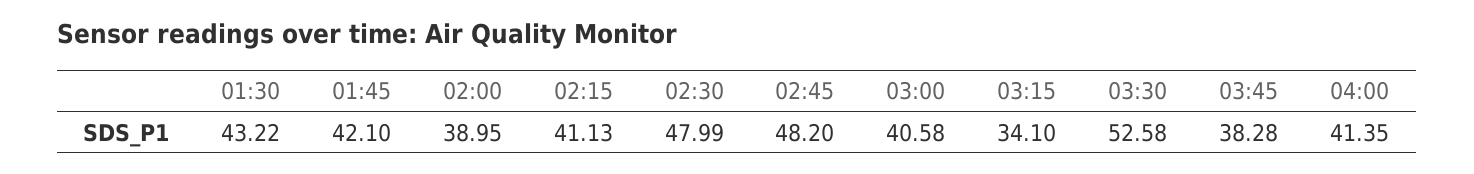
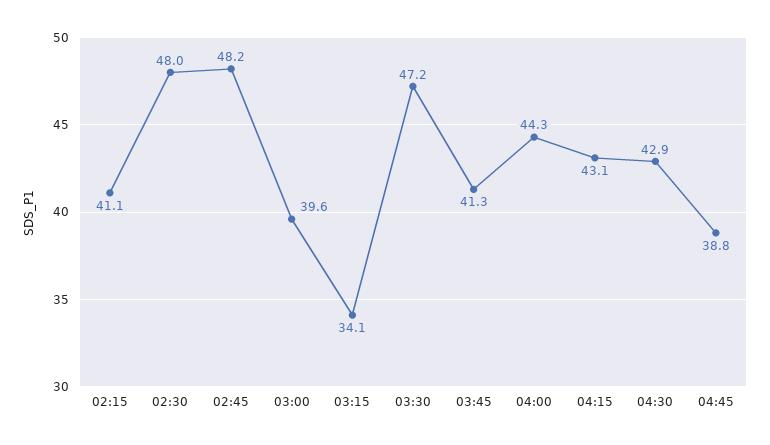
01:30: 43.22 -> none
01:45: 42.1 -> none
02:00: 38.95 -> none
03:00: 40.58 -> 39.6
03:30: 52.58 -> 47.2
03:45: 38.28 -> 41.3
04:00: 41.35 -> 44.3
04:15: none -> 43.1
04:30: none -> 42.9
04:45: none -> 38.8

